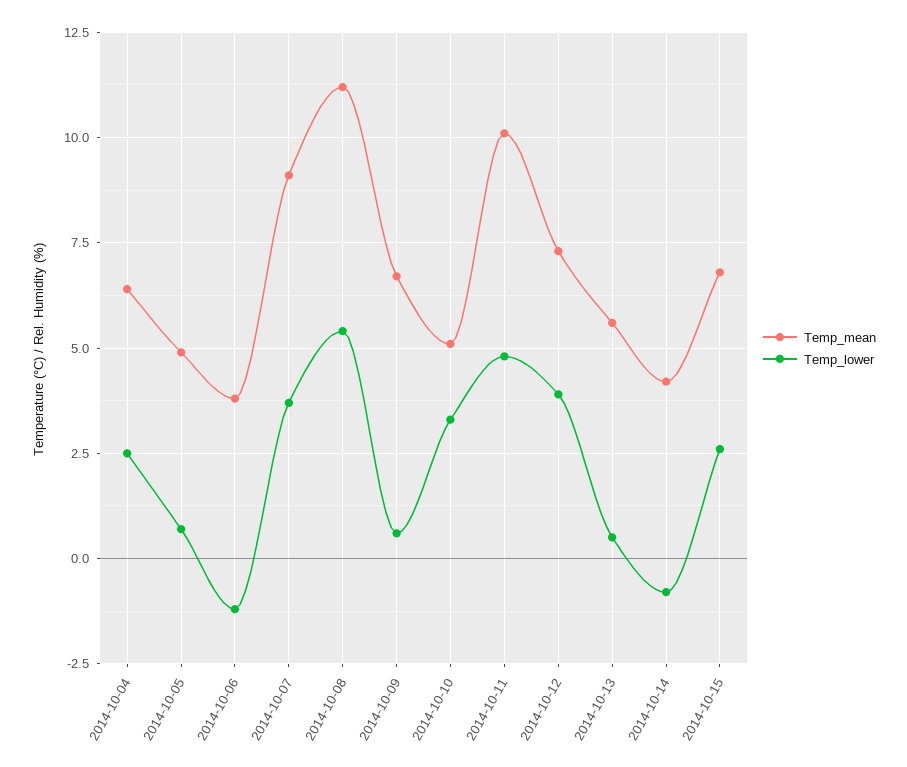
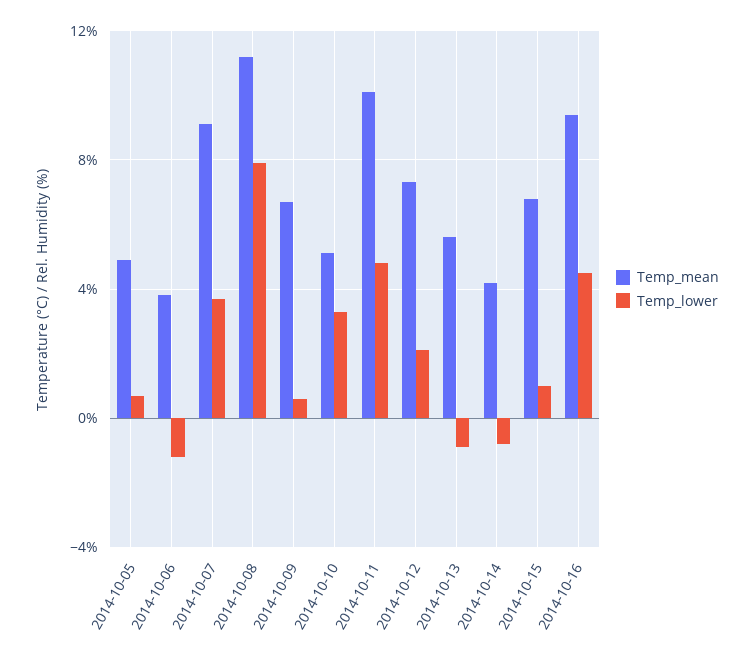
Temp_mean, 2014-10-04: 6.5 -> none
Temp_lower, 2014-10-04: 2.5 -> none
Temp_lower, 2014-10-08: 5.5 -> 8
Temp_lower, 2014-10-12: 4 -> 2
Temp_lower, 2014-10-13: 0.5 -> -1
Temp_lower, 2014-10-15: 2.5 -> 1
Temp_mean, 2014-10-16: none -> 9.5
Temp_lower, 2014-10-16: none -> 4.5

